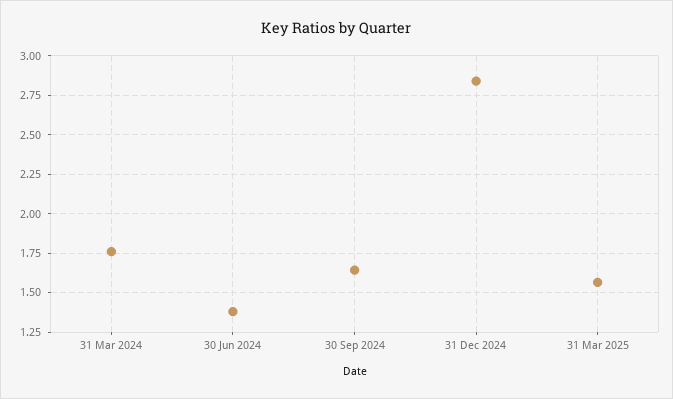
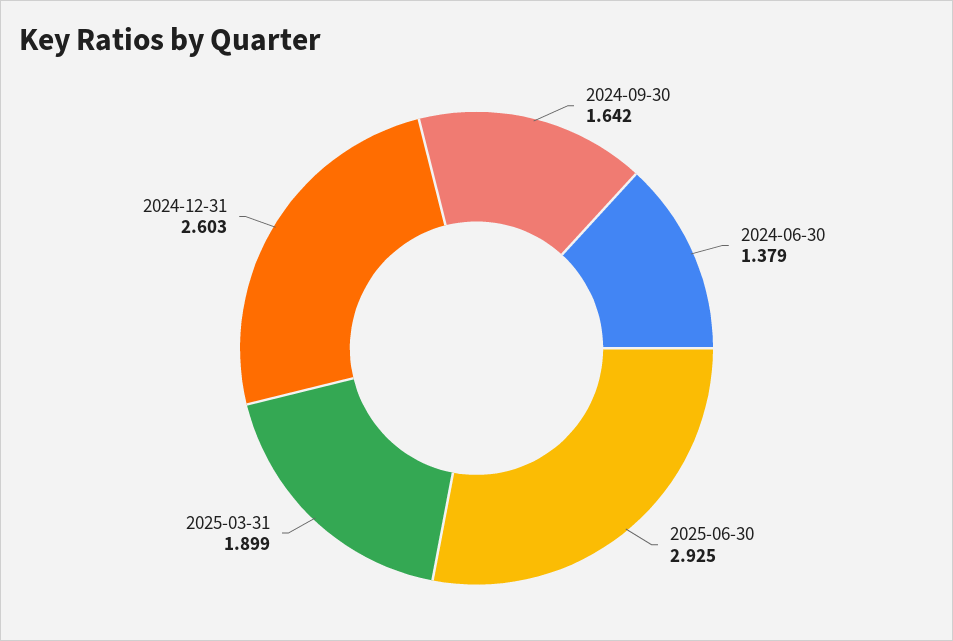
31 Mar 2024: 1.75 -> none
31 Dec 2024: 2.85 -> 2.603
31 Mar 2025: 1.55 -> 1.899
2025-06-30: none -> 2.925

